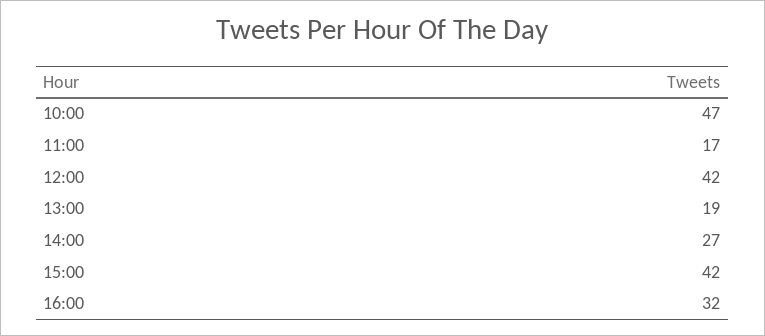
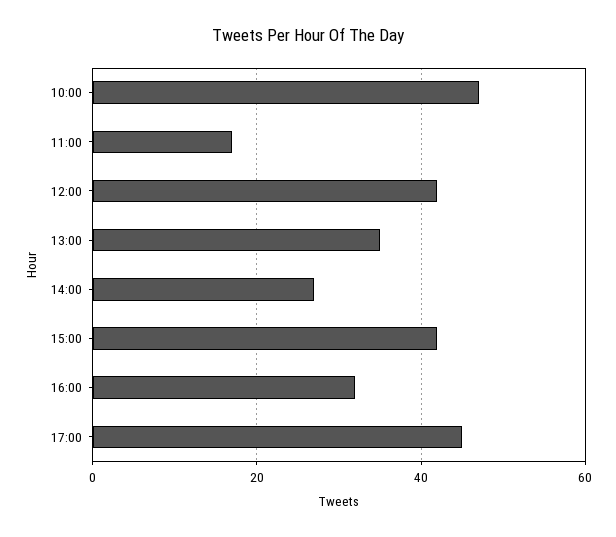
13:00: 19 -> 35
17:00: none -> 45

